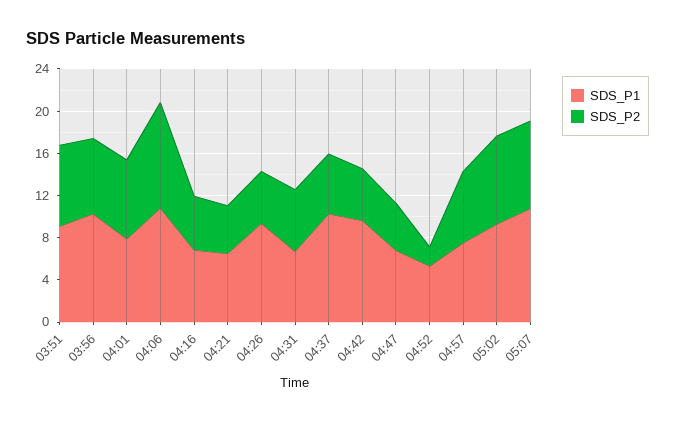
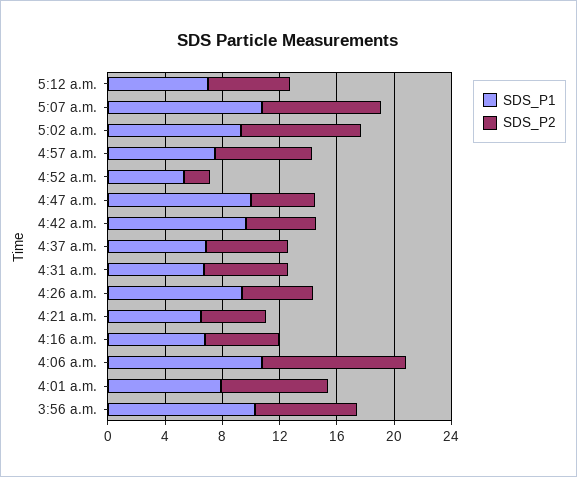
SDS_P1, 03:51: 9 -> none
SDS_P2, 03:51: 8 -> none
SDS_P1, 04:37: 10 -> 7
SDS_P1, 04:47: 7 -> 10
SDS_P1, 5:12 a.m.: none -> 7
SDS_P2, 5:12 a.m.: none -> 6

